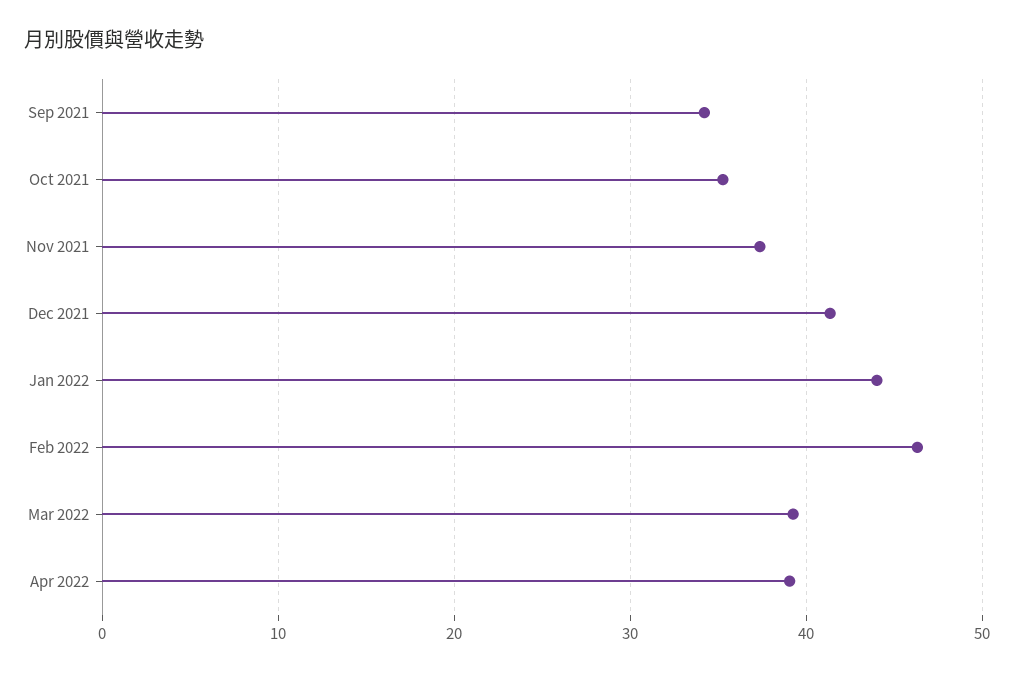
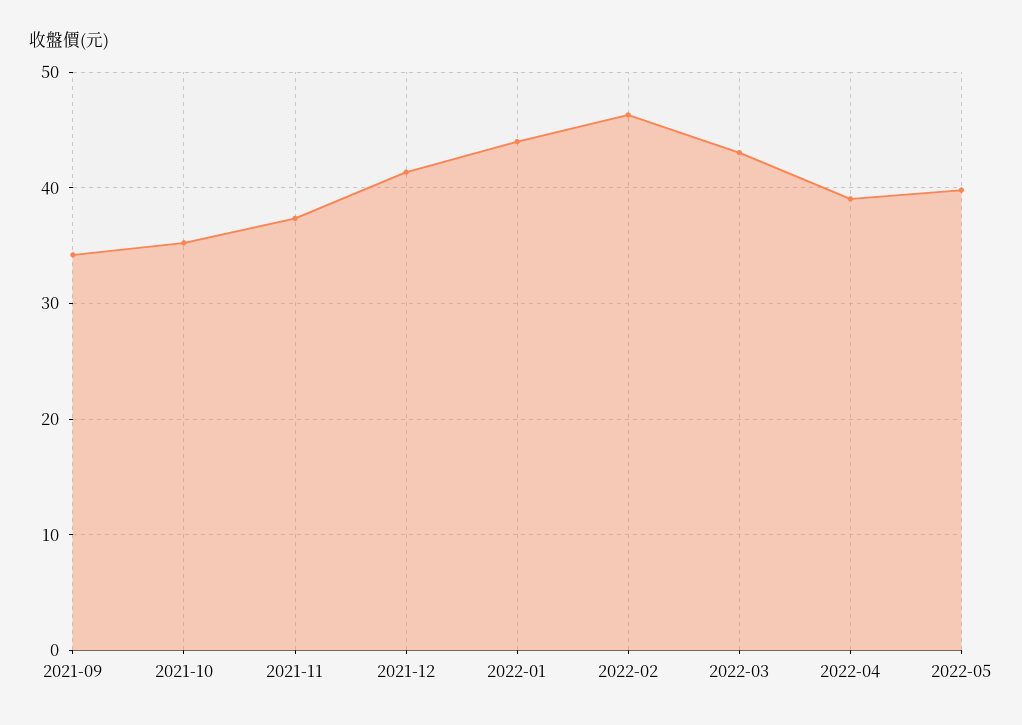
Mar 2022: 39 -> 43
2022-05: none -> 40

